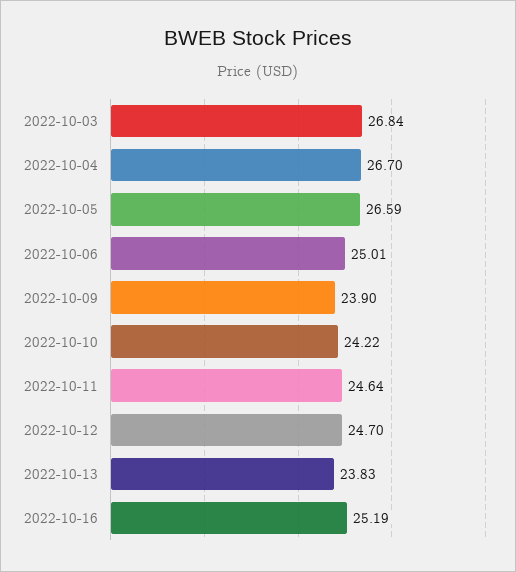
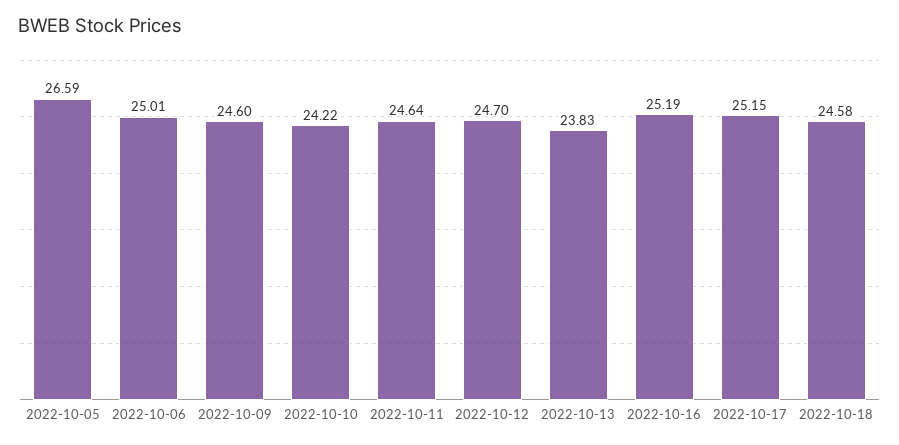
2022-10-03: 26.84 -> none
2022-10-04: 26.7 -> none
2022-10-09: 23.9 -> 24.6
2022-10-17: none -> 25.15
2022-10-18: none -> 24.58

